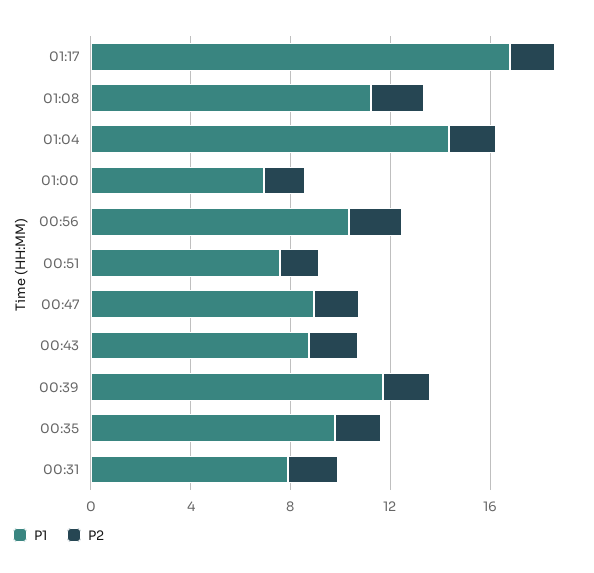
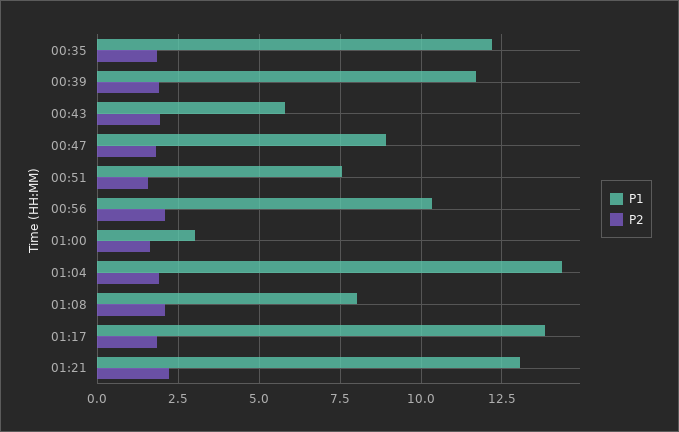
P1, 01:17: 17 -> 13.75
P1, 01:08: 11 -> 8
P1, 01:00: 7 -> 3
P1, 00:43: 9 -> 5.75
P1, 00:35: 10 -> 12.25
P1, 00:31: 8 -> none
P2, 00:31: 2 -> none
P1, 01:21: none -> 13
P2, 01:21: none -> 2.25

